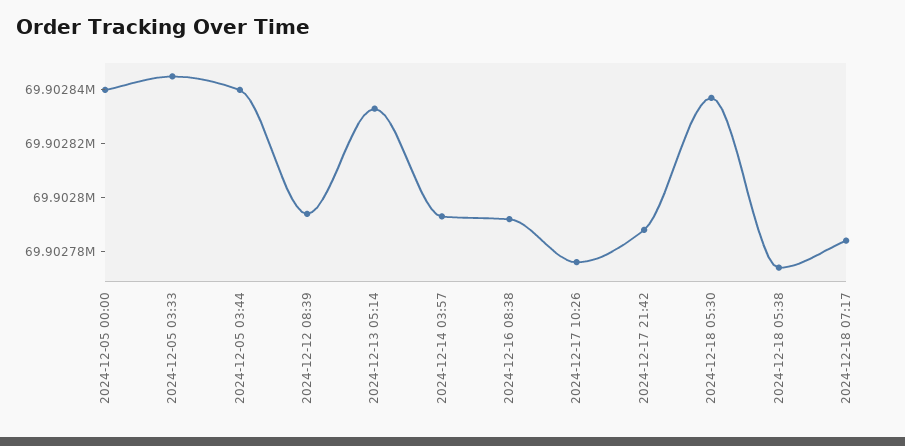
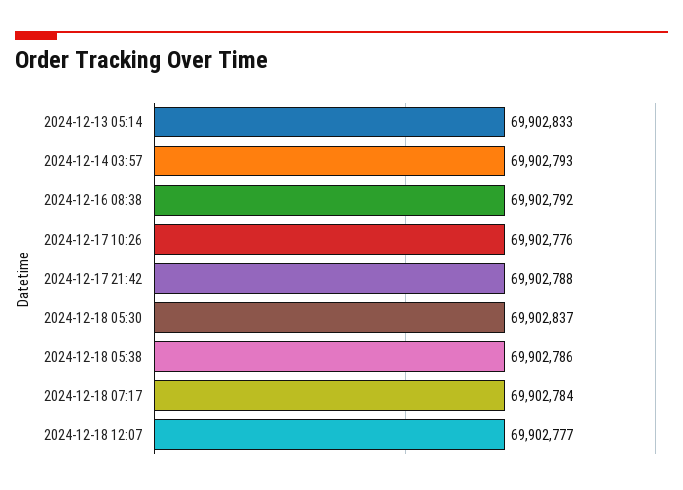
2024-12-05 00:00: 69902840 -> none
2024-12-05 03:33: 69902845 -> none
2024-12-05 03:44: 69902840 -> none
2024-12-12 08:39: 69902795 -> none
2024-12-18 05:38: 69902775 -> 69902786
2024-12-18 12:07: none -> 69902777

